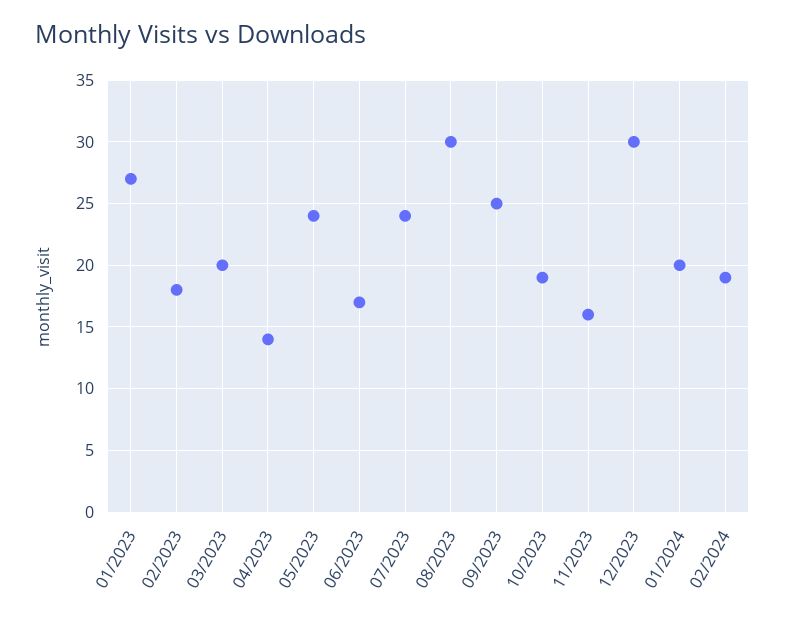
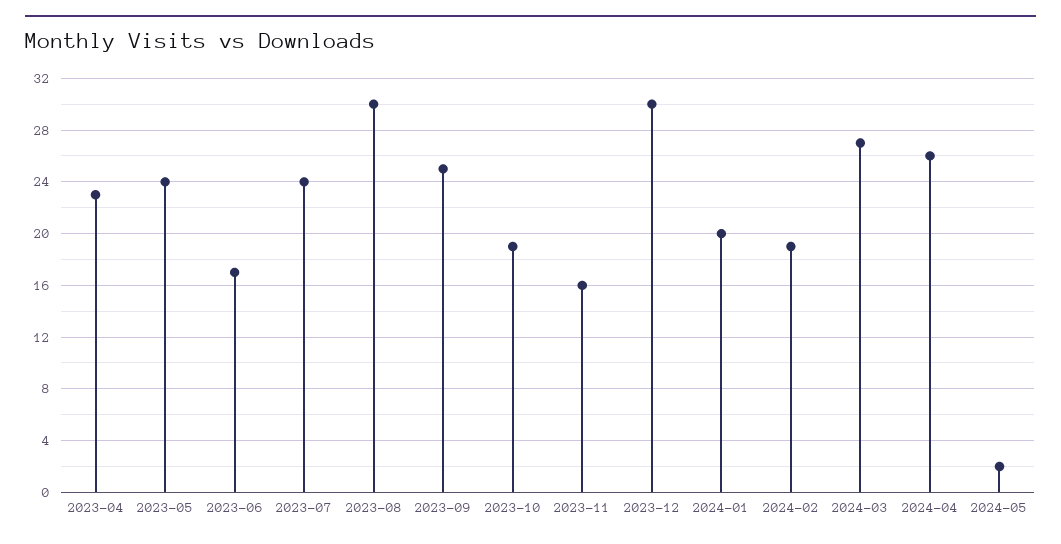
01/2023: 27 -> none
02/2023: 18 -> none
03/2023: 20 -> none
04/2023: 14 -> 23
2024-03: none -> 27
2024-04: none -> 26
2024-05: none -> 2

